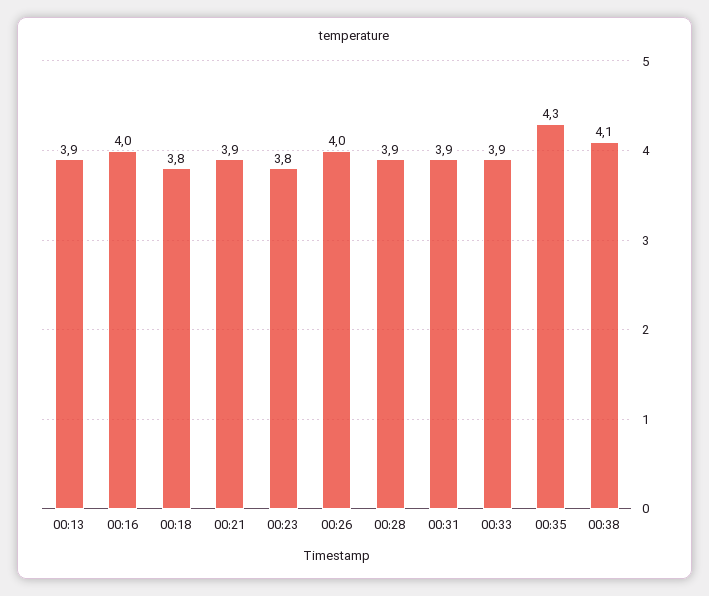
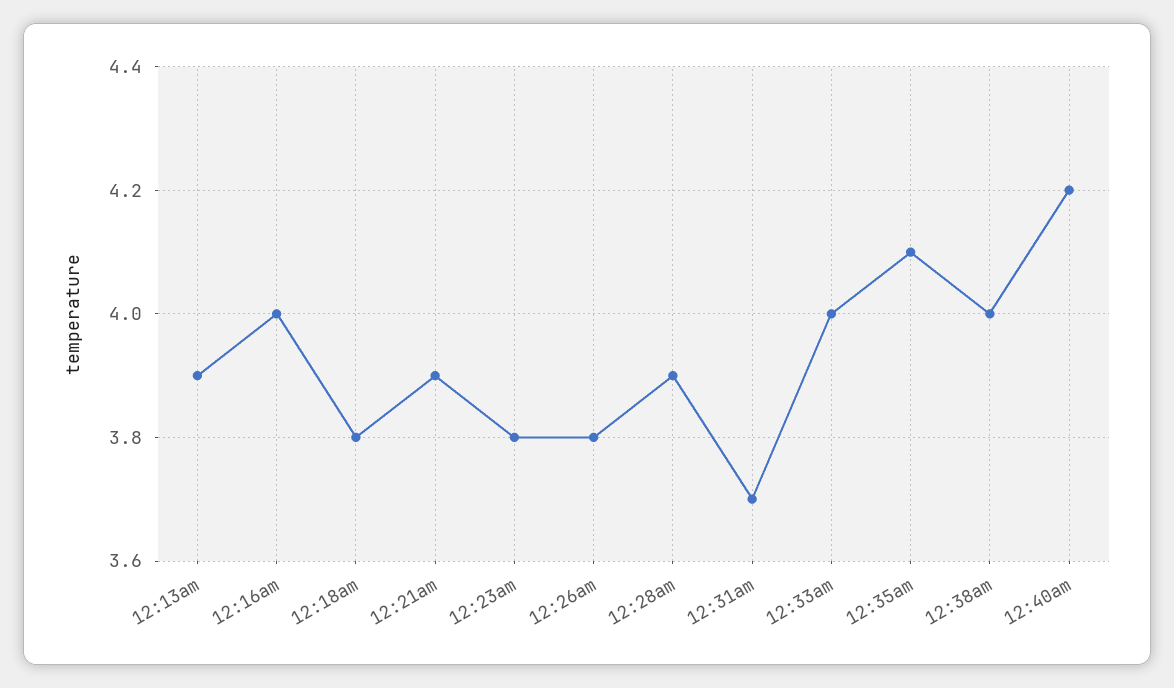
00:26: 4 -> 3.8
00:31: 3.9 -> 3.7
00:33: 3.9 -> 4
00:35: 4.3 -> 4.1
00:38: 4.1 -> 4
12:40am: none -> 4.2

